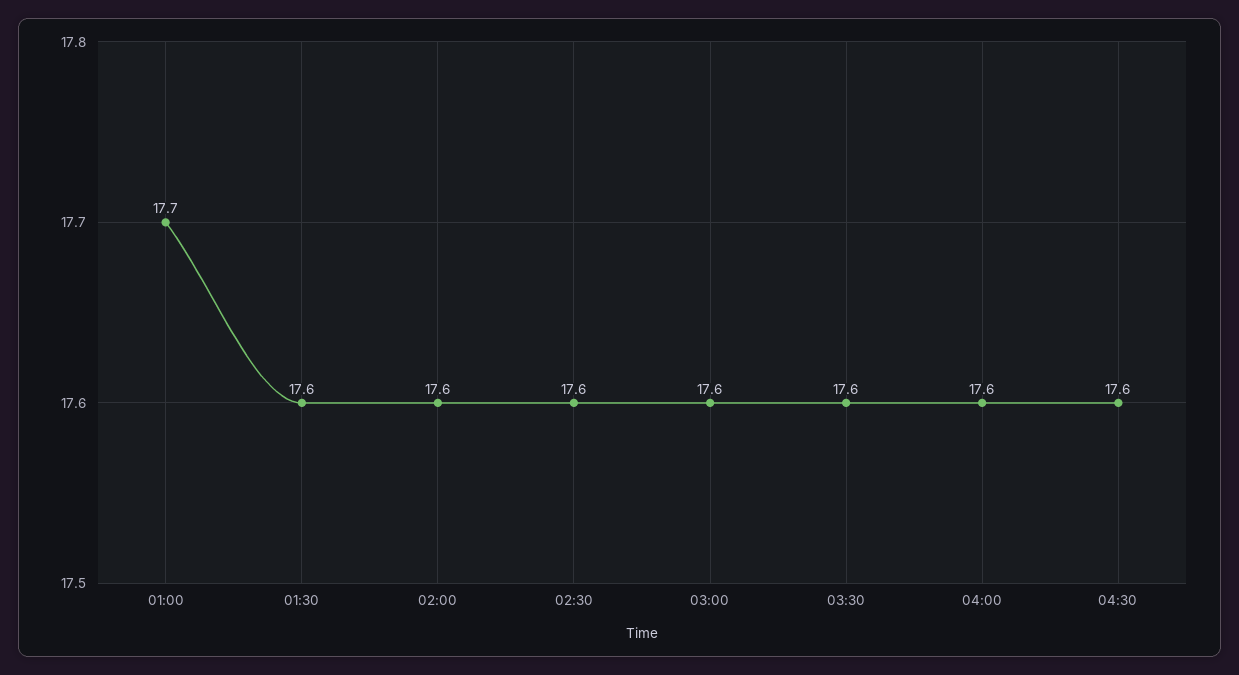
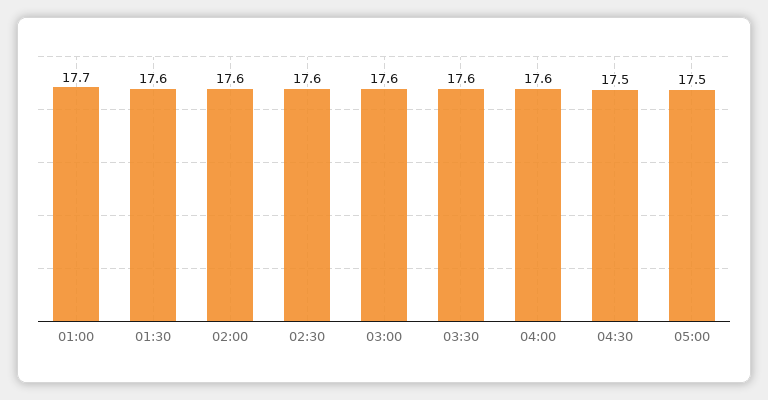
04:30: 17.6 -> 17.5
05:00: none -> 17.5

